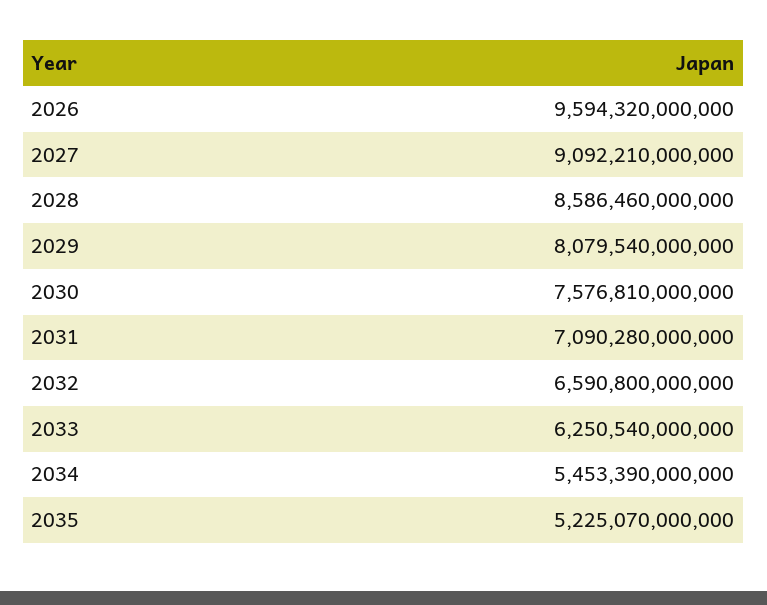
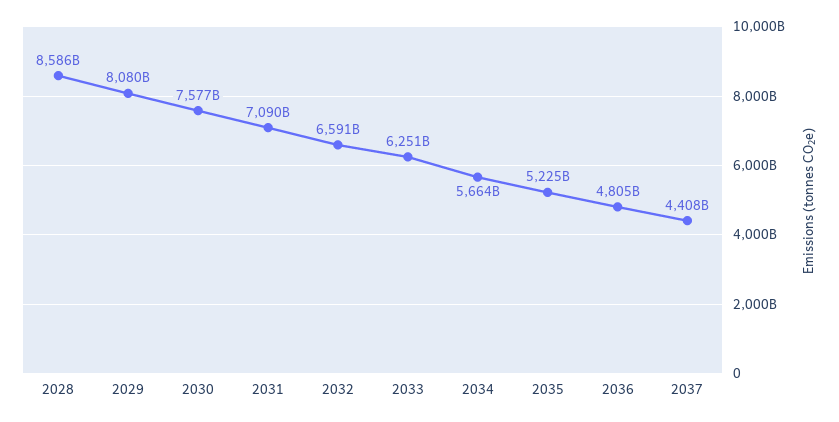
2026: 9594320000000 -> none
2027: 9092210000000 -> none
2034: 5453390000000 -> 5664000000000
2036: none -> 4805000000000
2037: none -> 4408000000000

